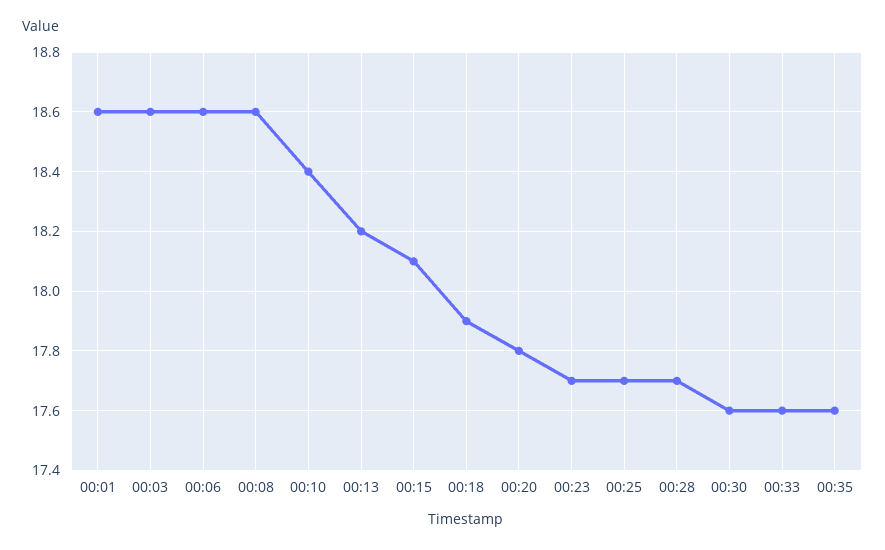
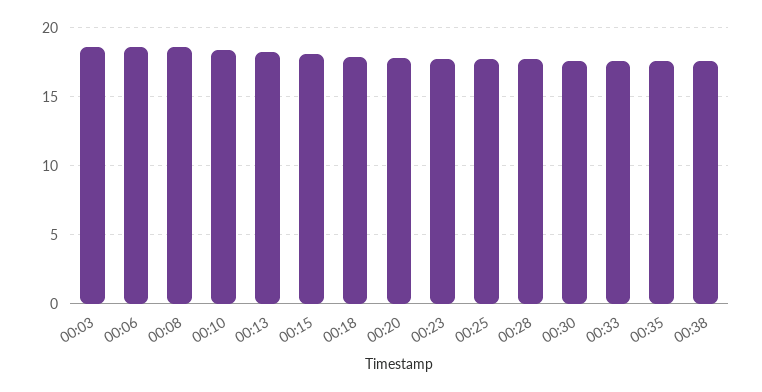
00:01: 18.6 -> none
00:38: none -> 17.5

